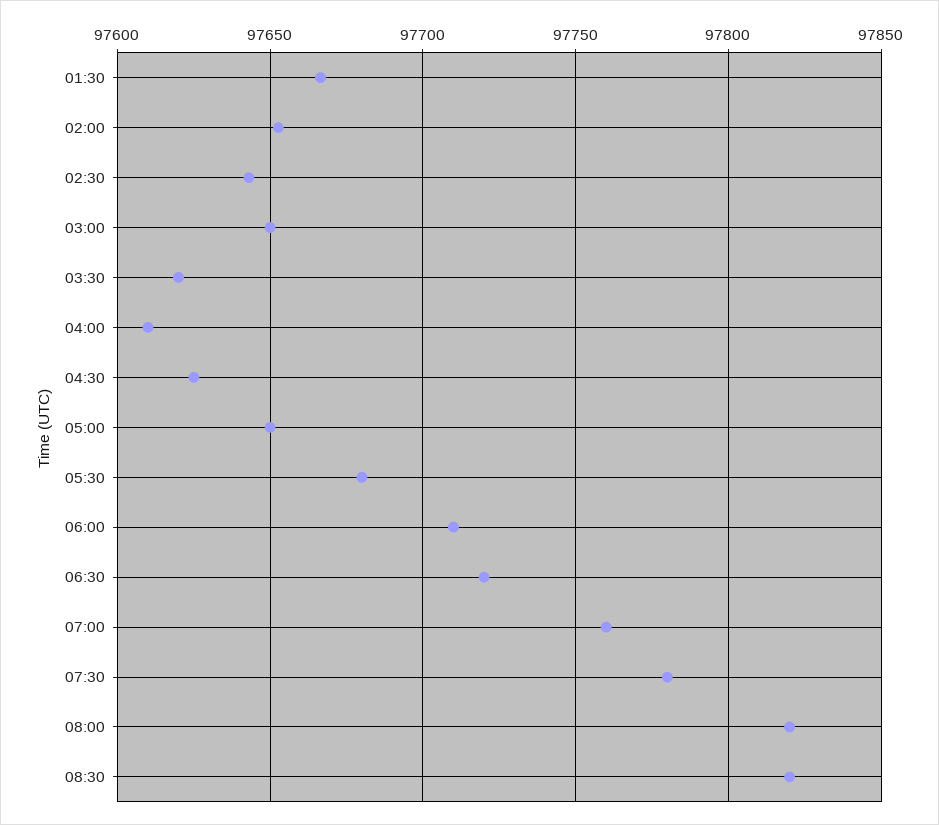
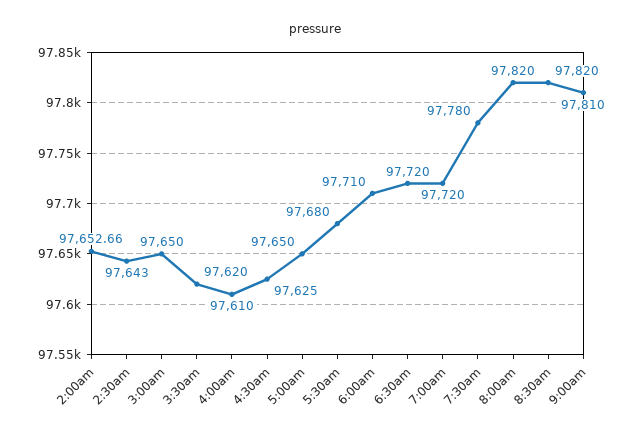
01:30: 97665 -> none
07:00: 97760 -> 97720
9:00am: none -> 97810

